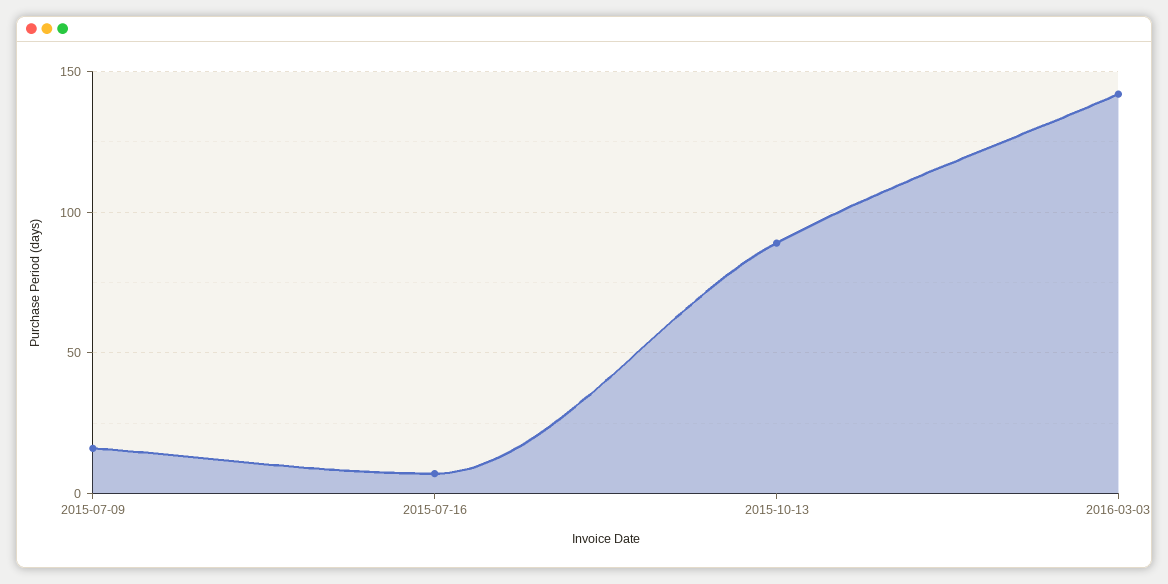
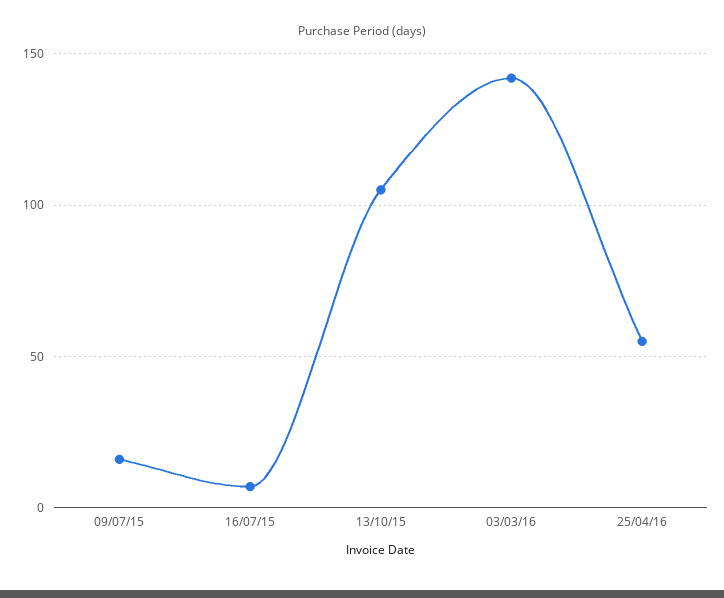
2015-10-13: 90 -> 105
25/04/16: none -> 55

